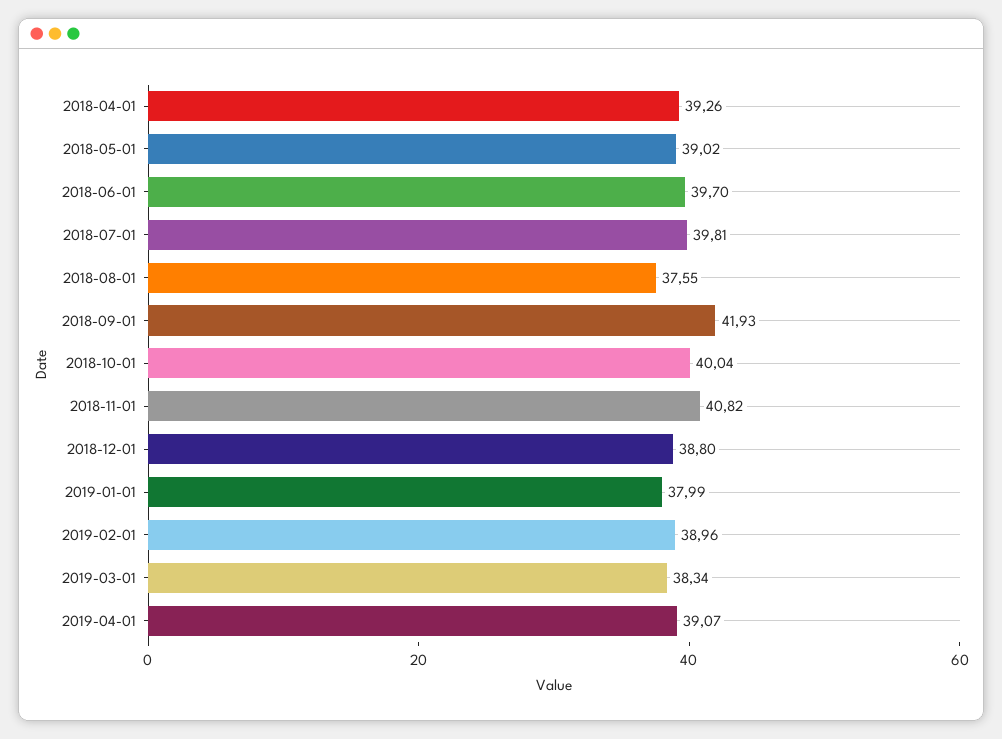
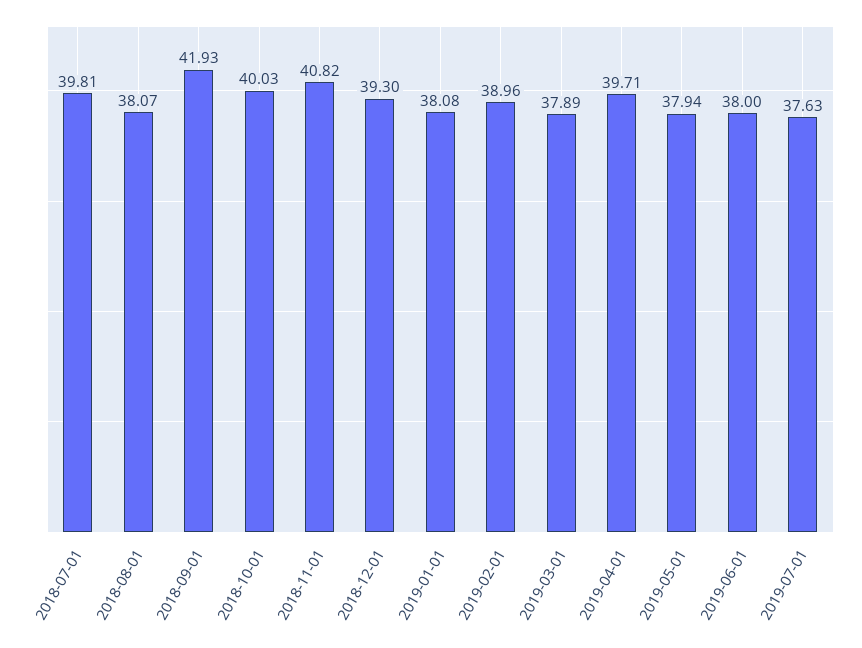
2018-04-01: 39.26 -> none
2018-05-01: 39.02 -> none
2018-06-01: 39.7 -> none
2018-08-01: 37.55 -> 38.07
2018-10-01: 40.04 -> 40.03
2018-12-01: 38.8 -> 39.3
2019-01-01: 37.99 -> 38.08
2019-03-01: 38.34 -> 37.89
2019-04-01: 39.07 -> 39.71
2019-05-01: none -> 37.94
2019-06-01: none -> 38
2019-07-01: none -> 37.63

